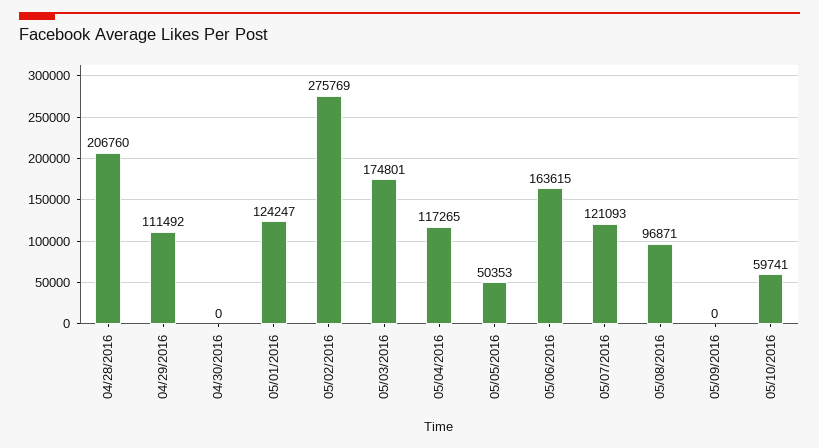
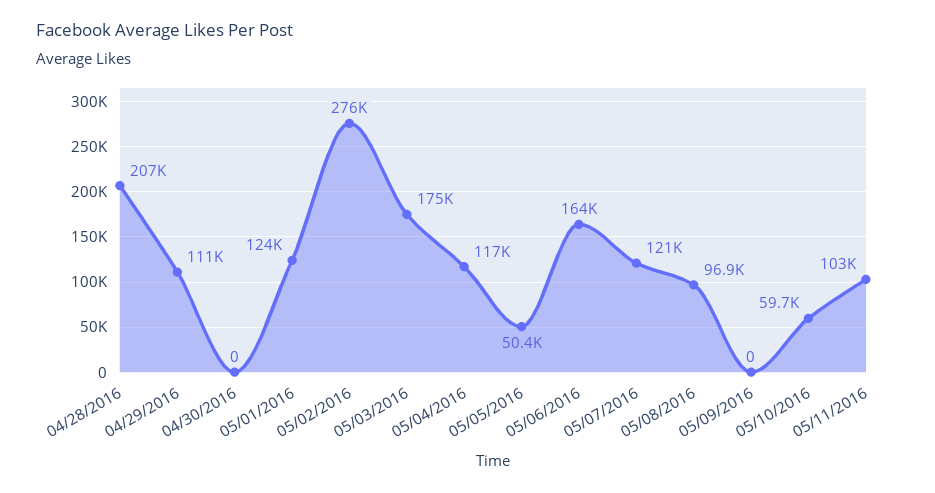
05/11/2016: none -> 103000

